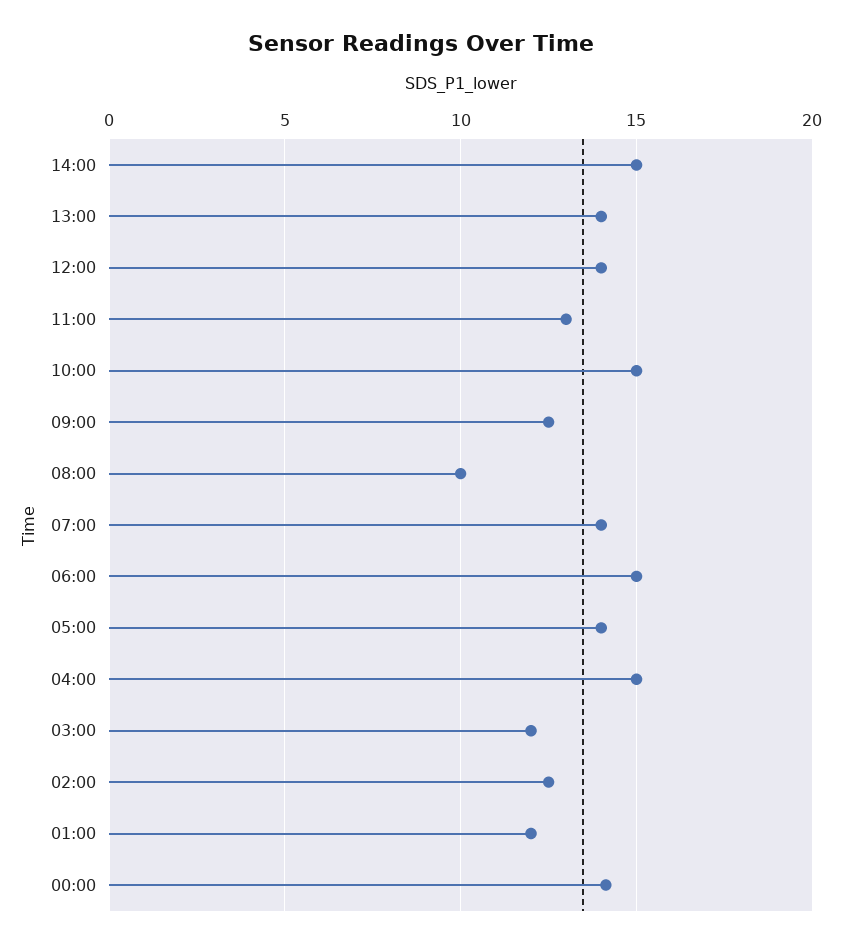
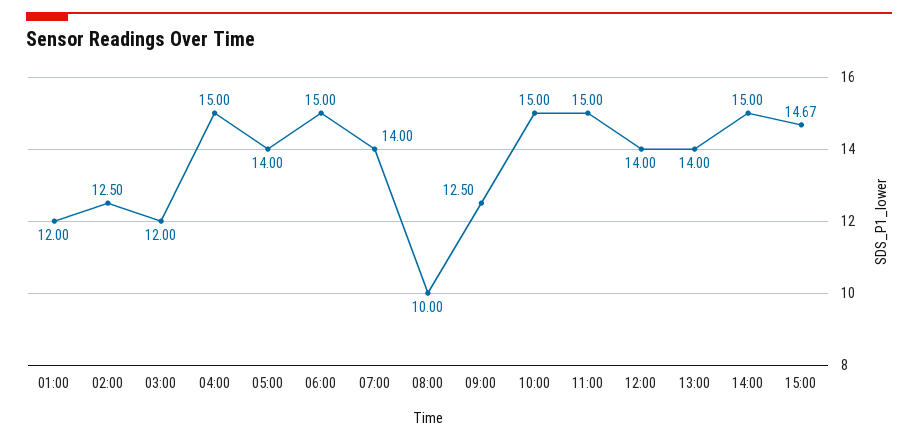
11:00: 13 -> 15
00:00: 14 -> none
15:00: none -> 14.67

